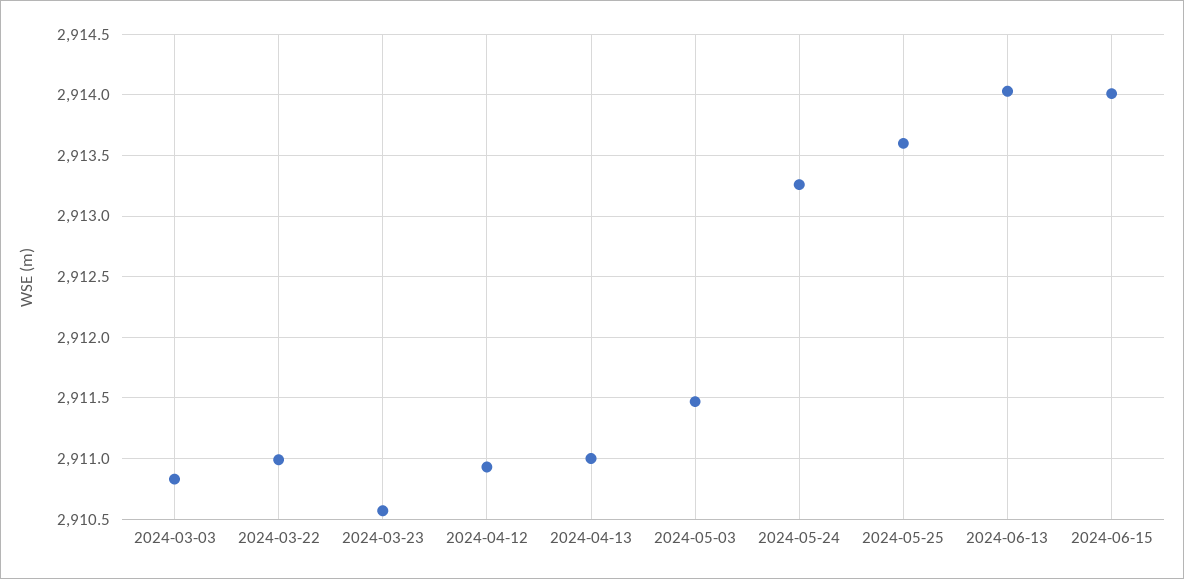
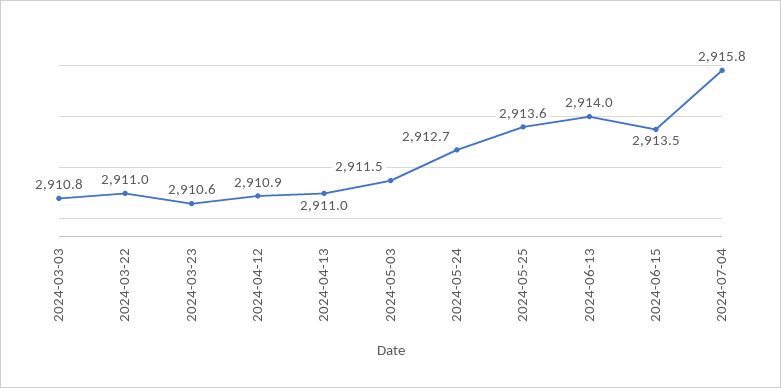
2024-05-24: 2913.25 -> 2912.7
2024-06-15: 2914 -> 2913.5
2024-07-04: none -> 2915.8

